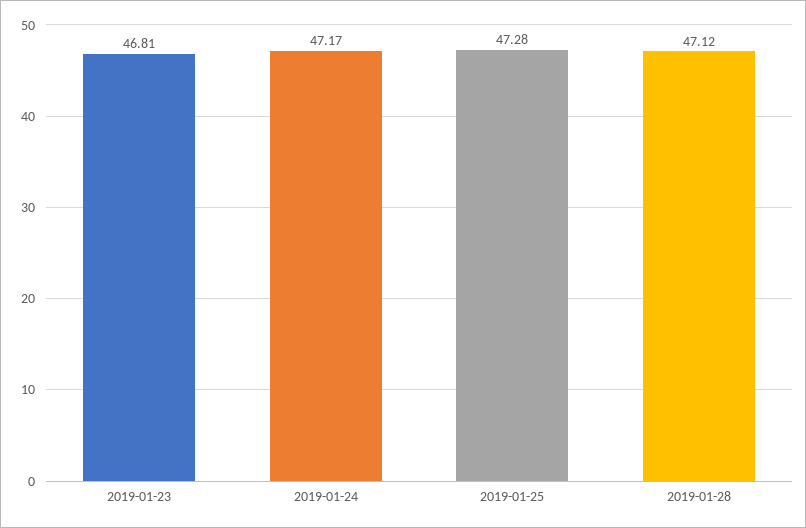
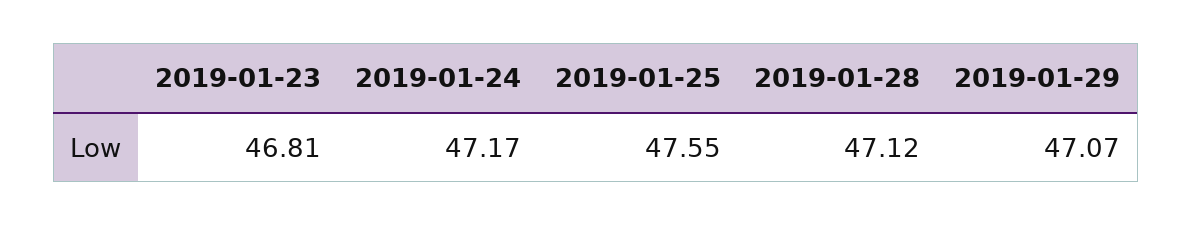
2019-01-25: 47.28 -> 47.55
2019-01-29: none -> 47.07

